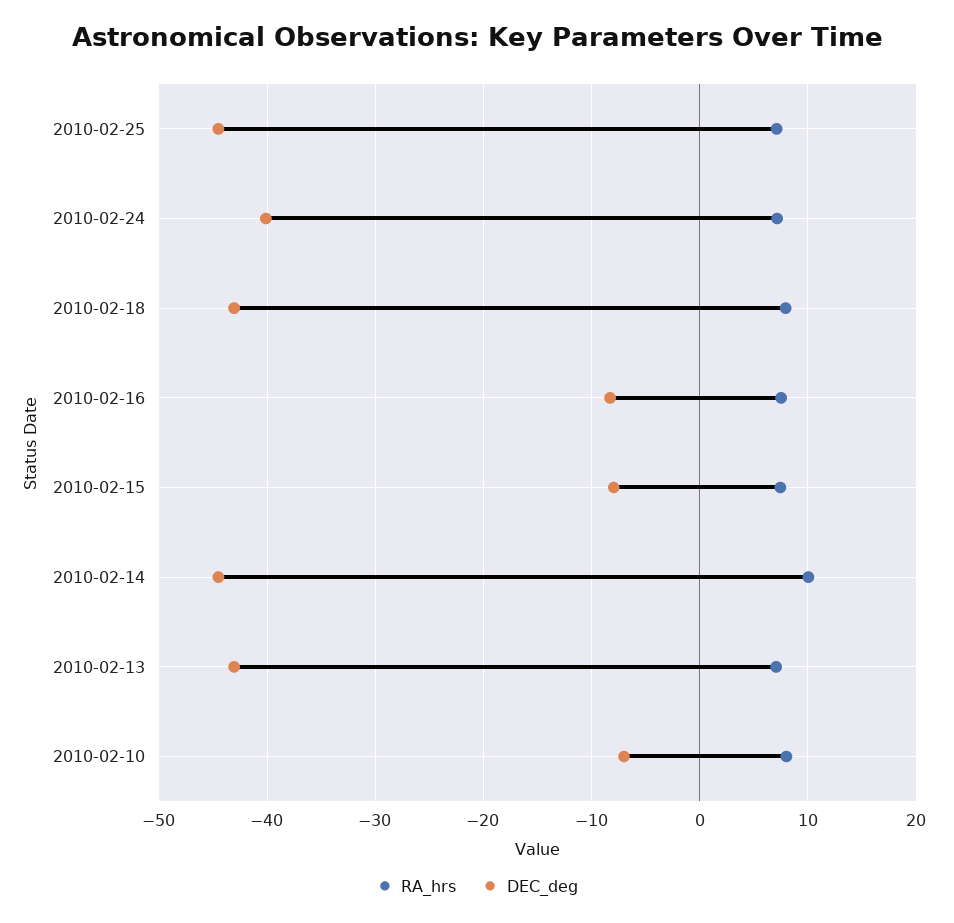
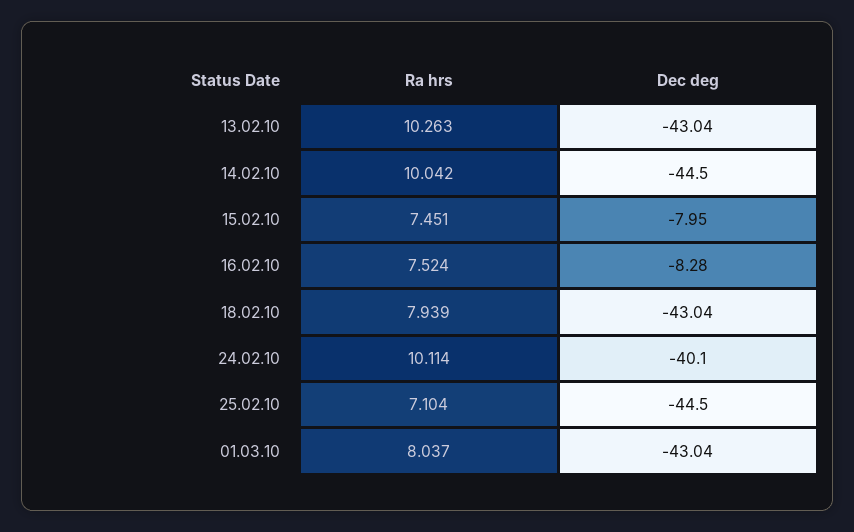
RA_hrs, 2010-02-24: 7 -> 10.114
RA_hrs, 2010-02-13: 7 -> 10.263
RA_hrs, 2010-02-10: 8 -> none
DEC_deg, 2010-02-10: -7 -> none
RA_hrs, 01.03.10: none -> 8.037
DEC_deg, 01.03.10: none -> -43.04

